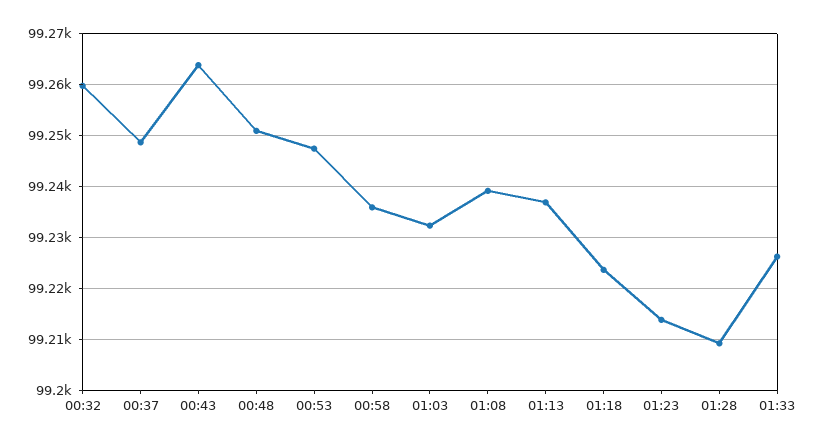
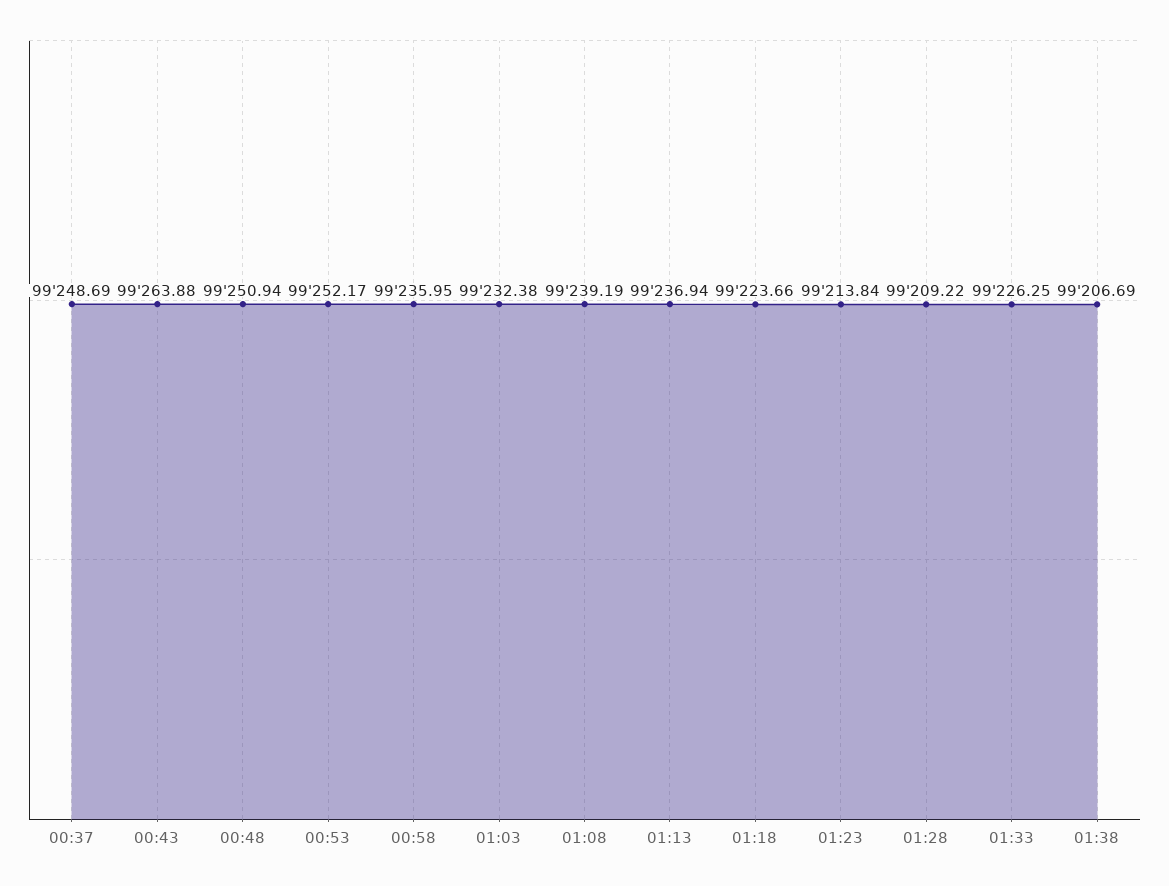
00:32: 99260 -> none
00:53: 99248 -> 99252.17
01:38: none -> 99206.69

